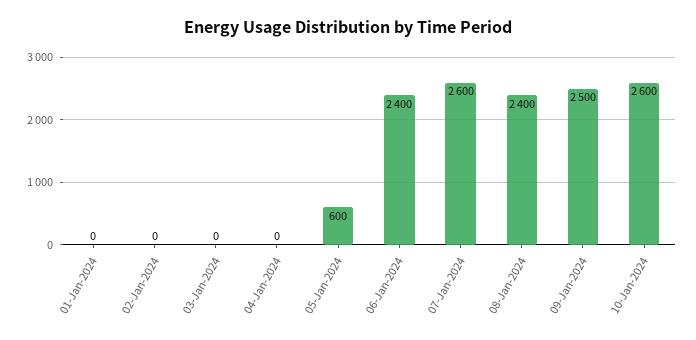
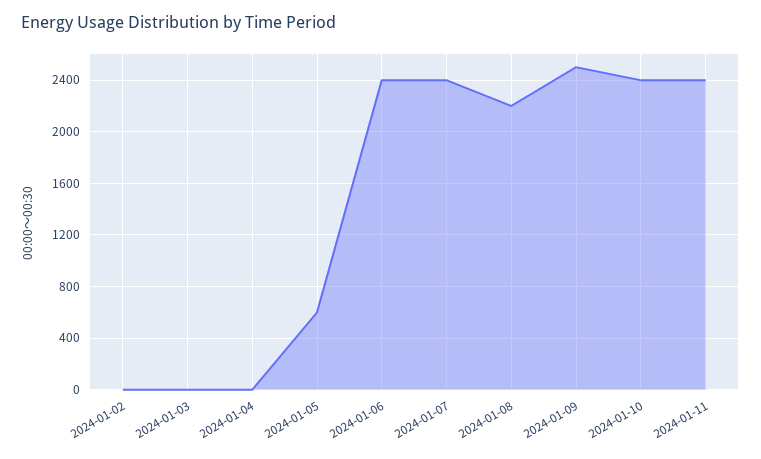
01-Jan-2024: 0 -> none
07-Jan-2024: 2600 -> 2400
08-Jan-2024: 2400 -> 2200
10-Jan-2024: 2600 -> 2400
2024-01-11: none -> 2400

